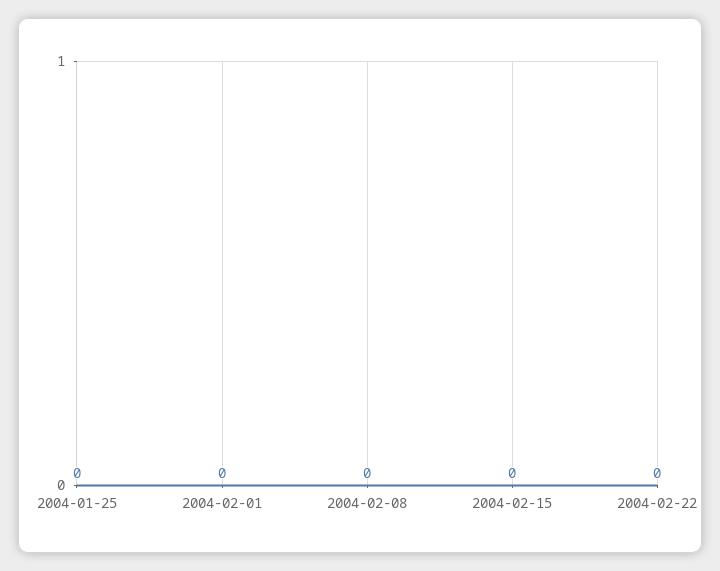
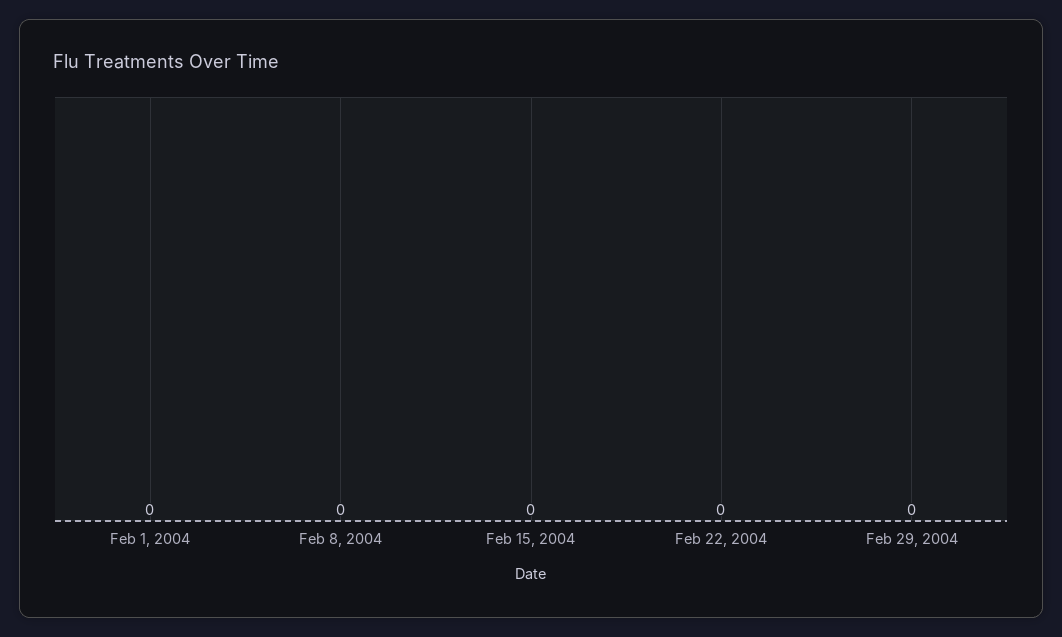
2004-01-25: 0 -> none
Feb 29, 2004: none -> 0

